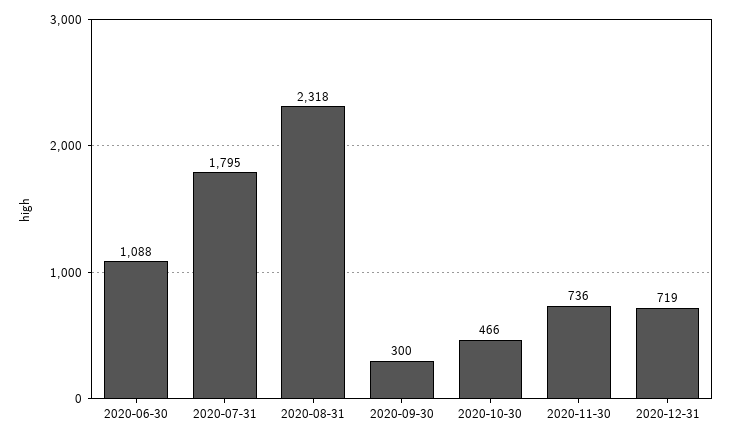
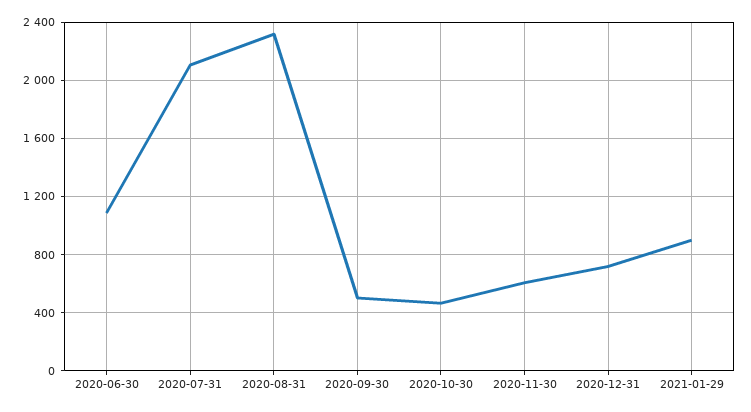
2020-07-31: 1795 -> 2100
2020-09-30: 300 -> 500
2020-11-30: 736 -> 600
2021-01-29: none -> 900

